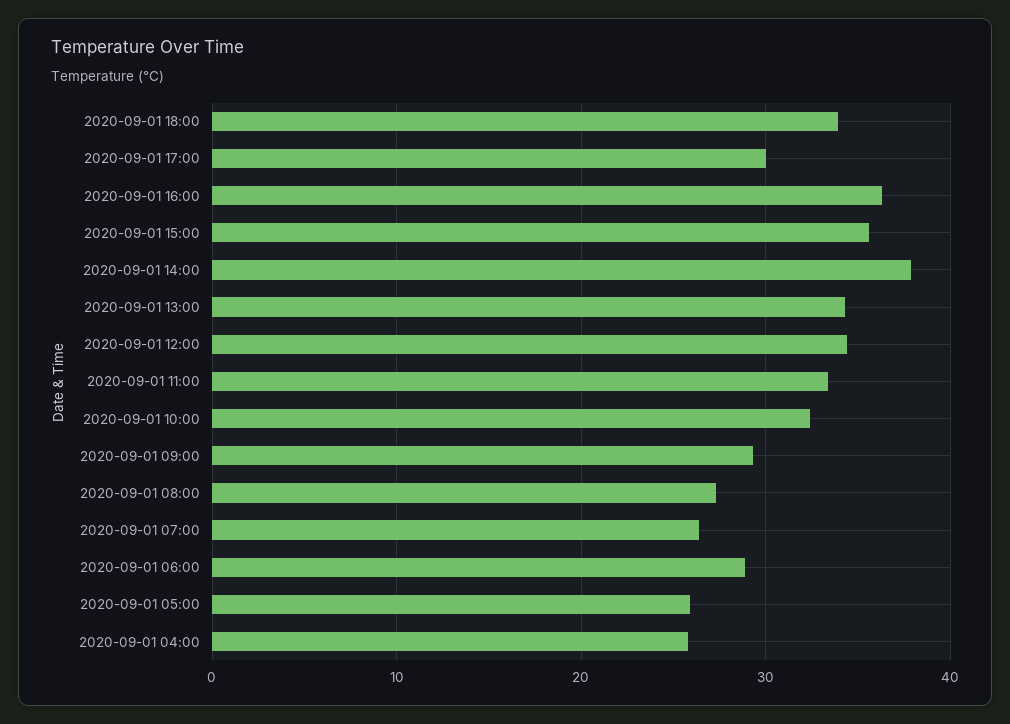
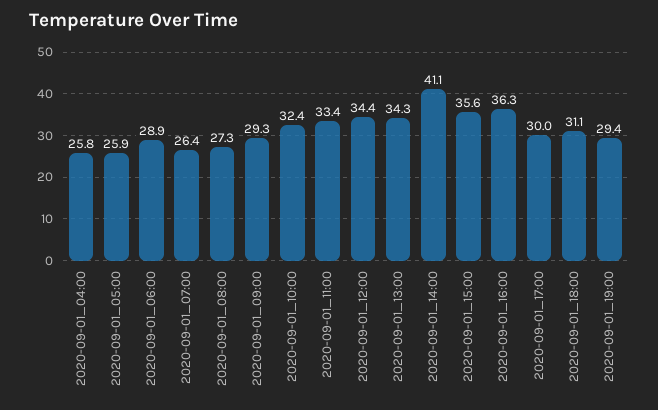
2020-09-01 18:00: 34 -> 31.1
2020-09-01 14:00: 38 -> 41.1
2020-09-01_19:00: none -> 29.4

